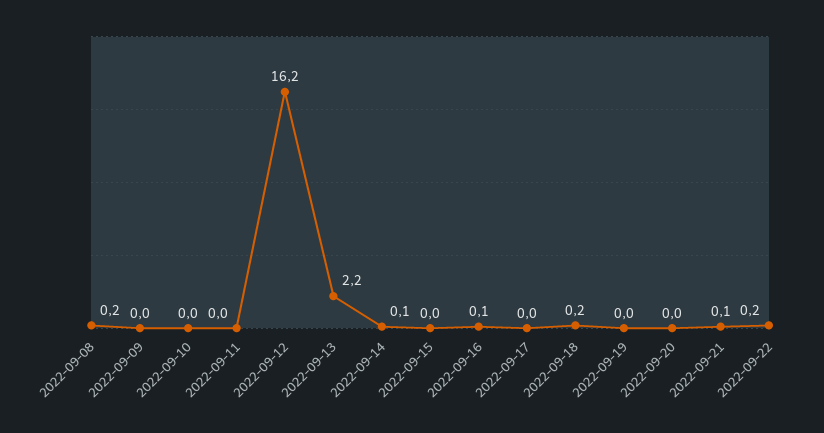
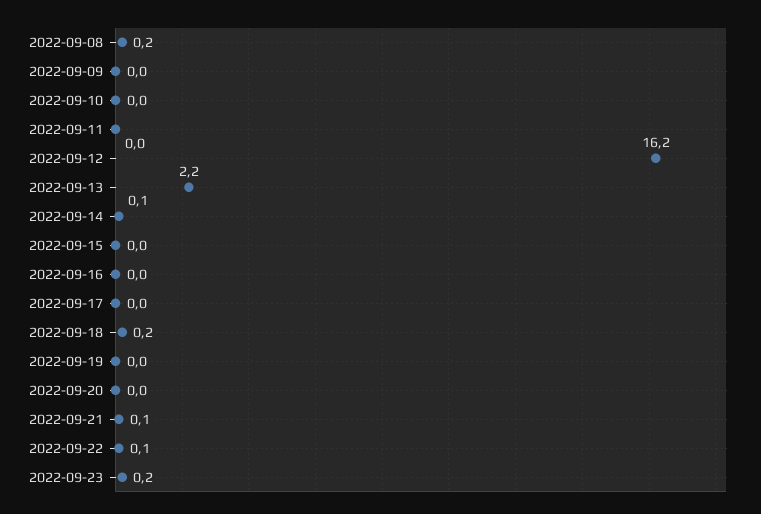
2022-09-16: 0.1 -> 0
2022-09-22: 0.2 -> 0.1
2022-09-23: none -> 0.2

